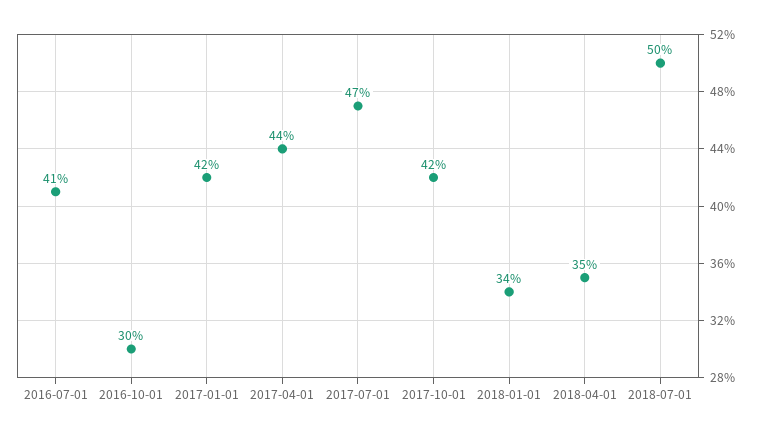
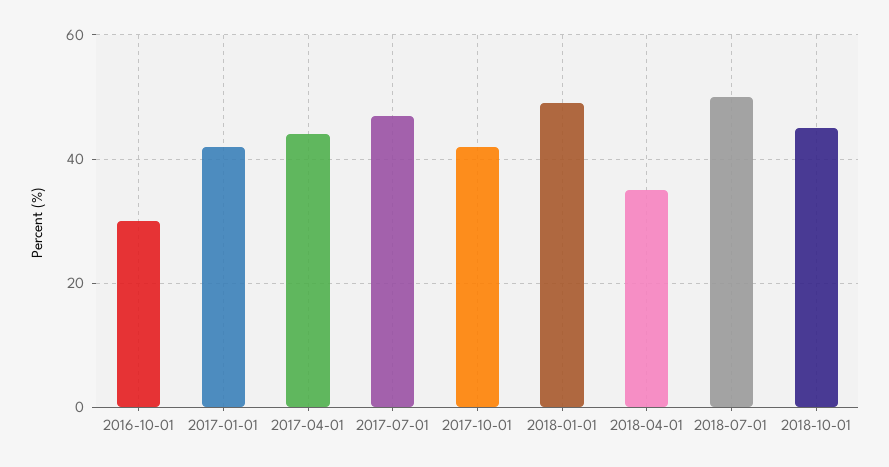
2016-07-01: 41 -> none
2018-01-01: 34 -> 50
2018-10-01: none -> 45

